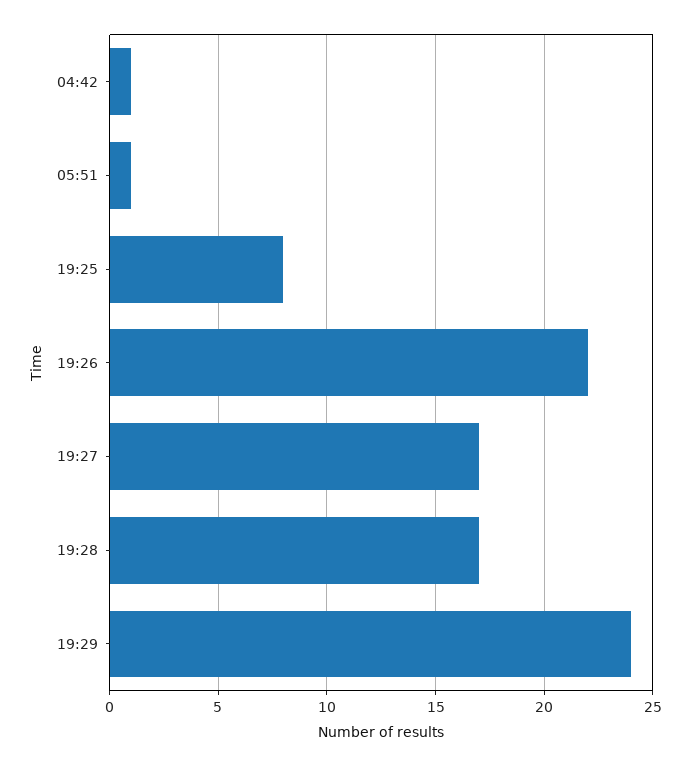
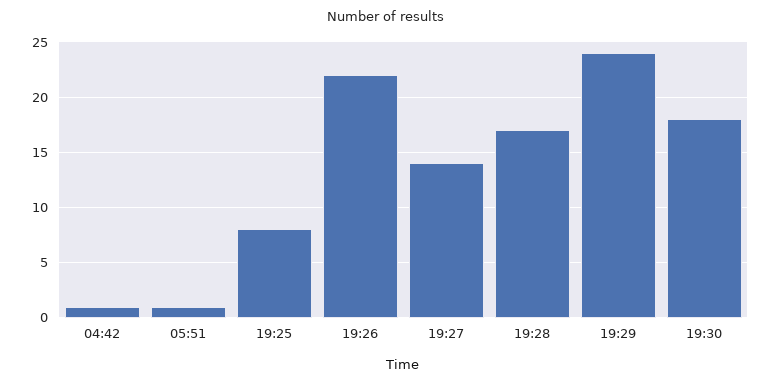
19:27: 17 -> 14
19:30: none -> 18

